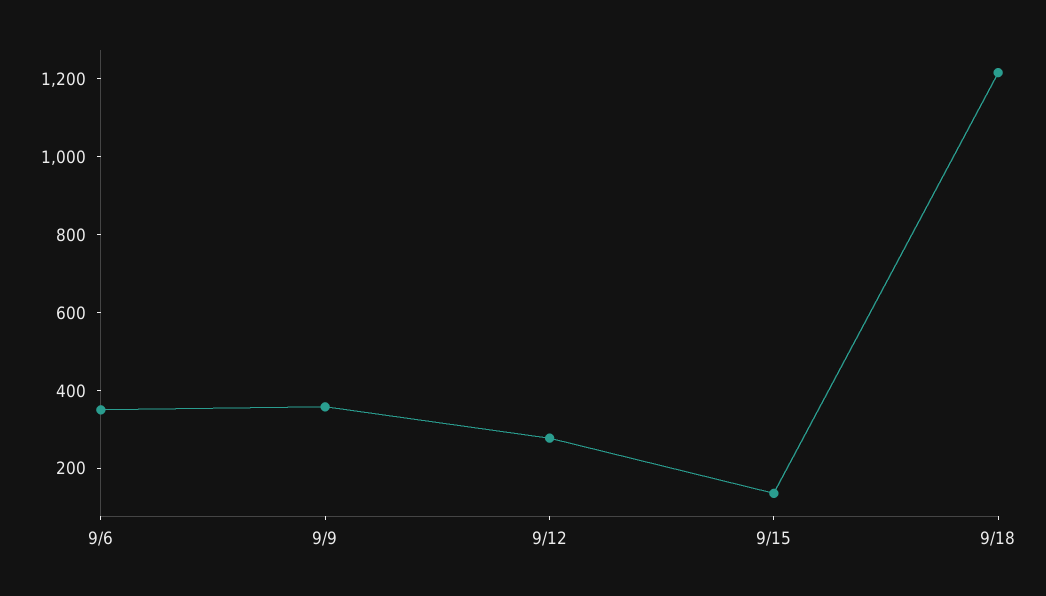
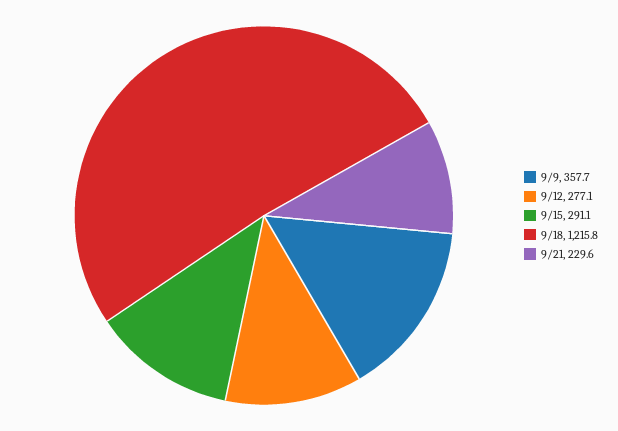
9/6: 350 -> none
9/15: 150 -> 291.1
9/21: none -> 229.6

